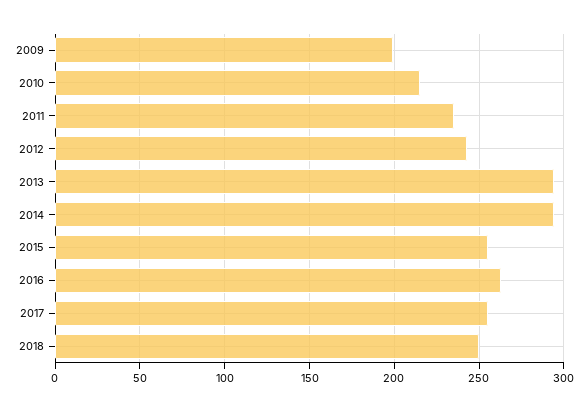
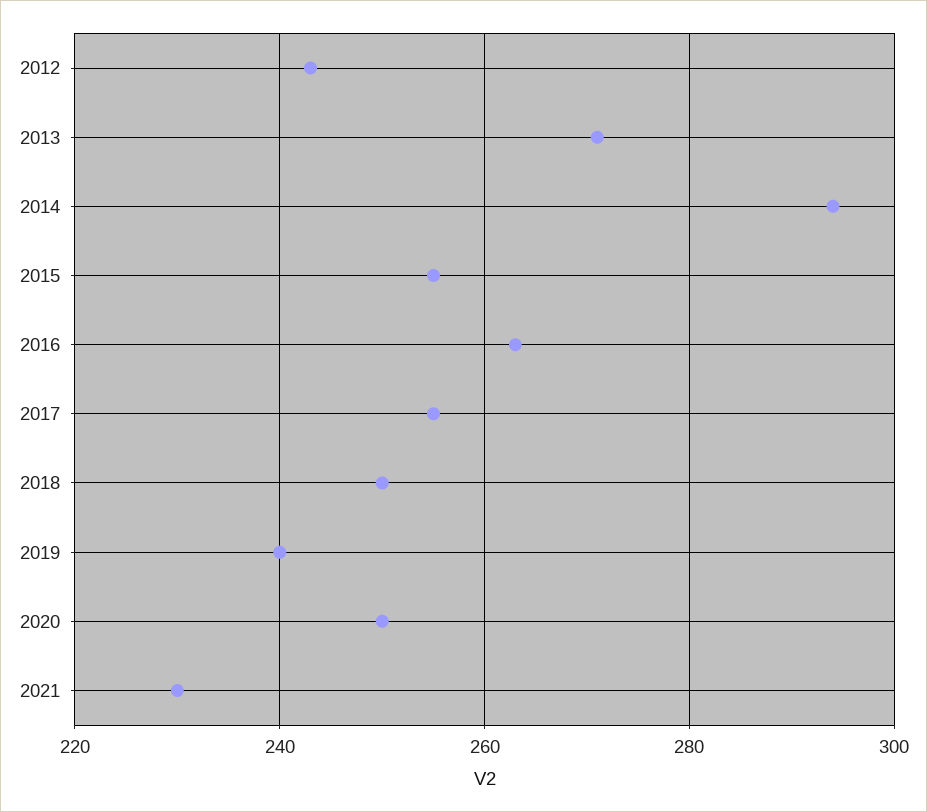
2009: 200 -> none
2010: 215 -> none
2011: 235 -> none
2013: 295 -> 270
2019: none -> 240
2020: none -> 250
2021: none -> 230

